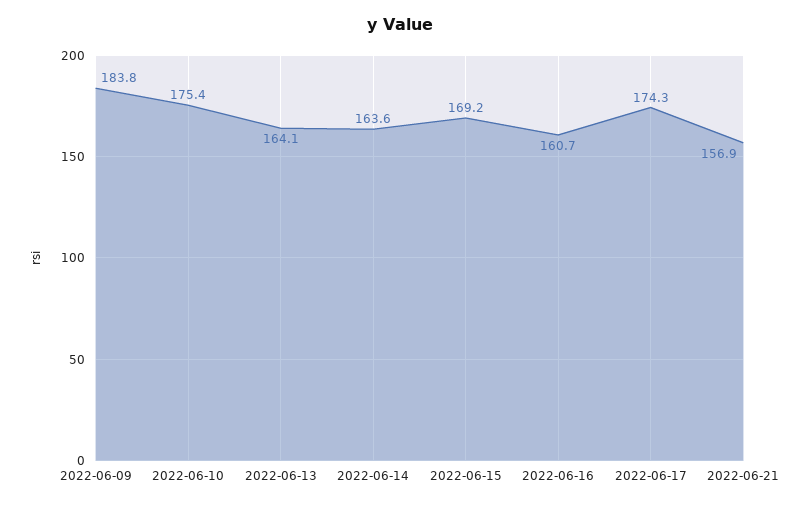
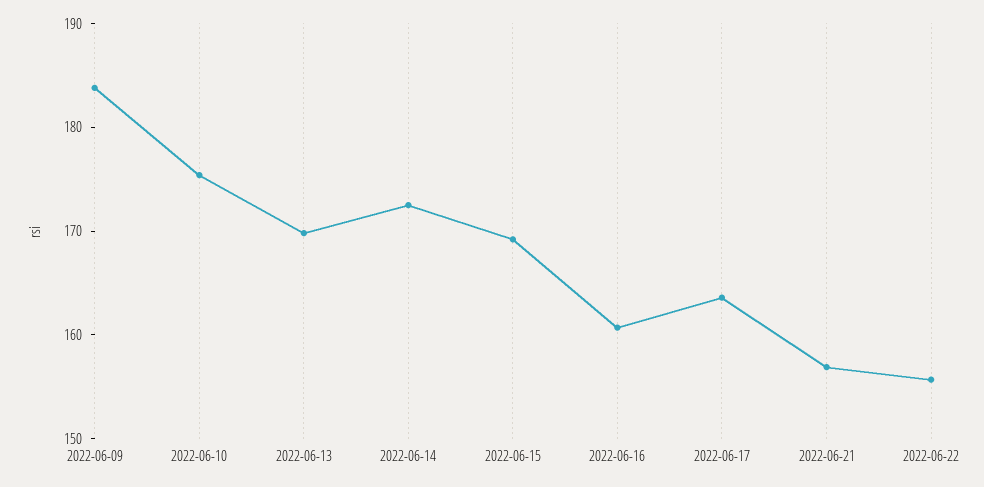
2022-06-13: 164.1 -> 170
2022-06-14: 163.6 -> 172
2022-06-17: 174.3 -> 164
2022-06-22: none -> 156

